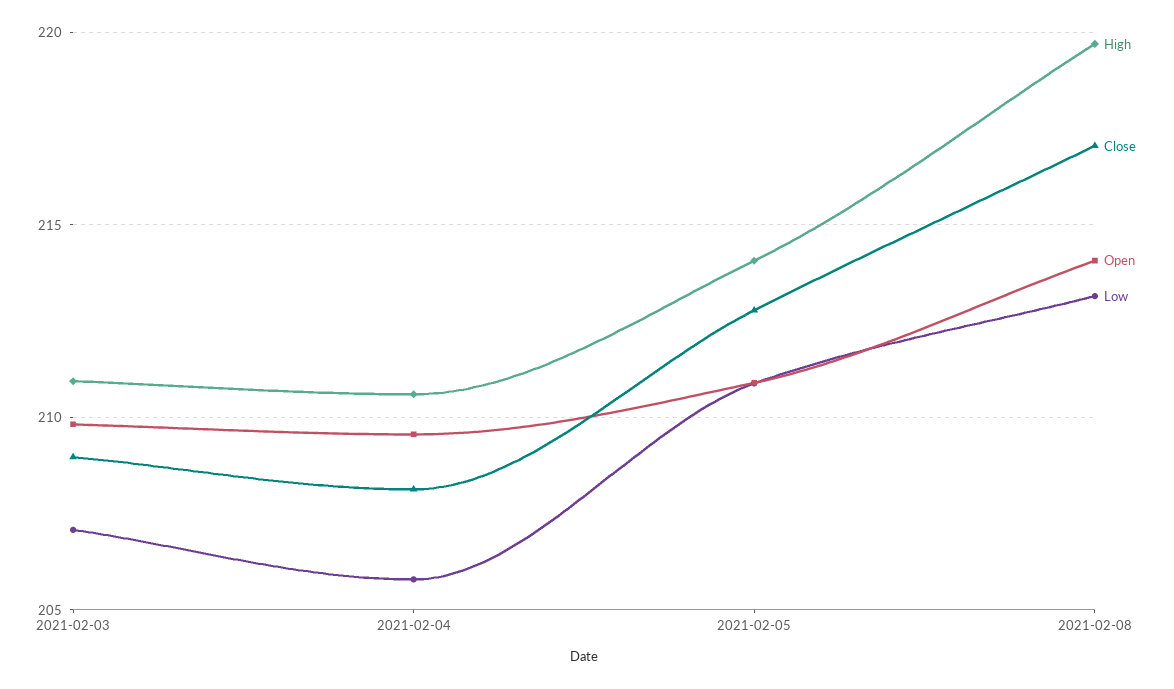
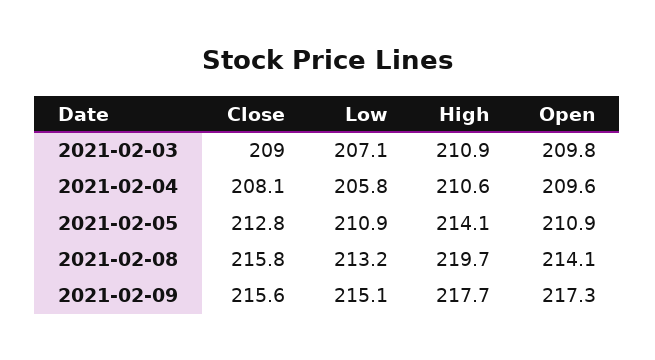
Close, 2021-02-08: 217 -> 215.8
Close, 2021-02-09: none -> 215.6
Low, 2021-02-09: none -> 215.1
High, 2021-02-09: none -> 217.7
Open, 2021-02-09: none -> 217.3

